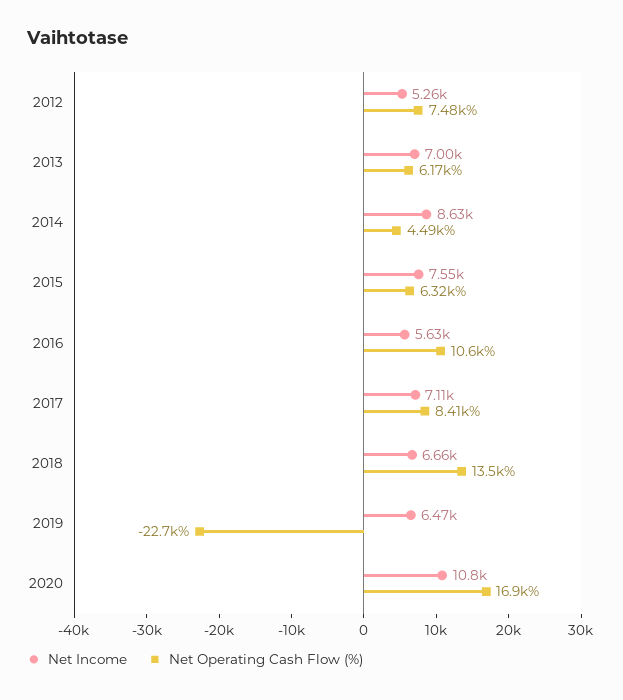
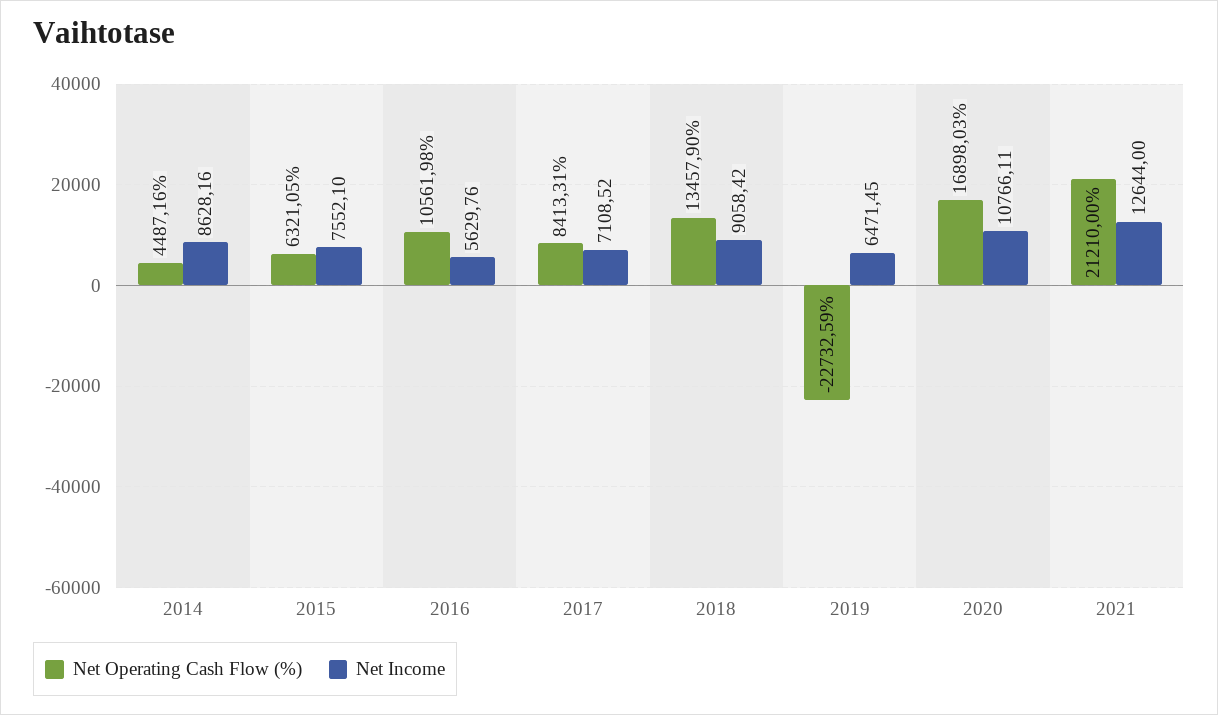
Net Income, 2012: 5260 -> none
Net Operating Cash Flow (%), 2012: 7480 -> none
Net Income, 2013: 7000 -> none
Net Operating Cash Flow (%), 2013: 6170 -> none
Net Income, 2018: 6660 -> 9058.42
Net Operating Cash Flow (%), 2021: none -> 21210
Net Income, 2021: none -> 12644

